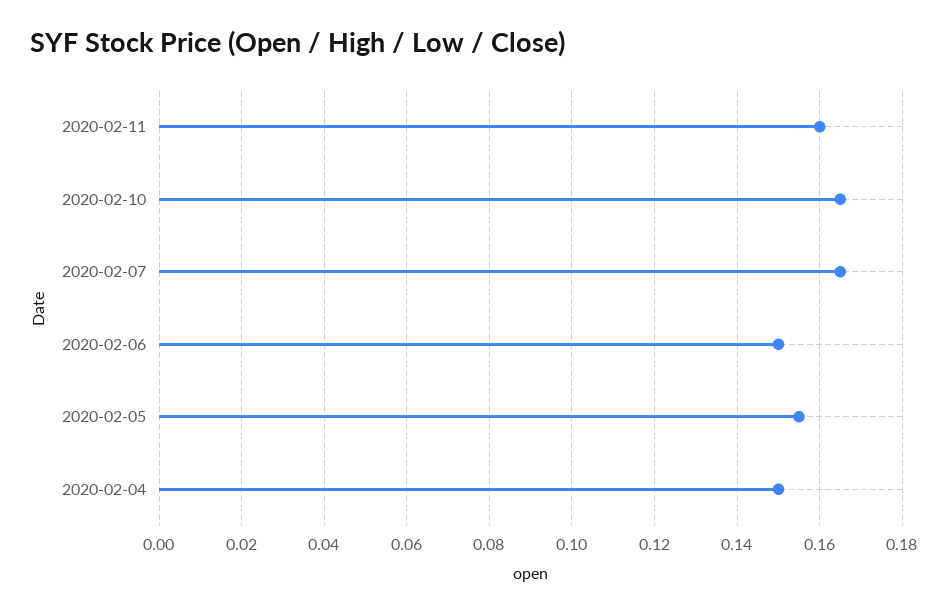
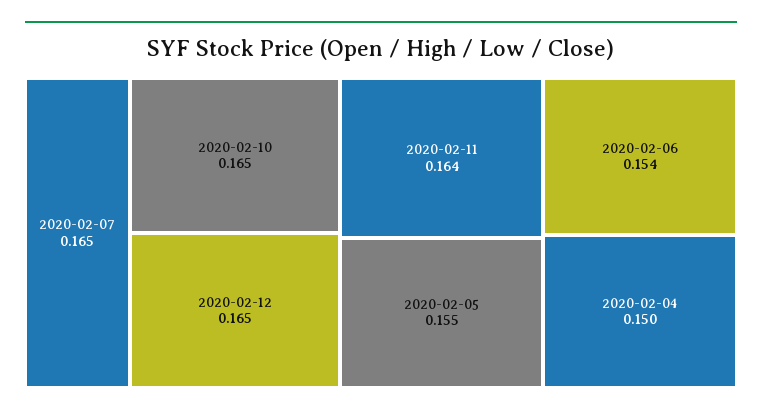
2020-02-11: 0.16 -> 0.164
2020-02-06: 0.15 -> 0.154
2020-02-12: none -> 0.165

